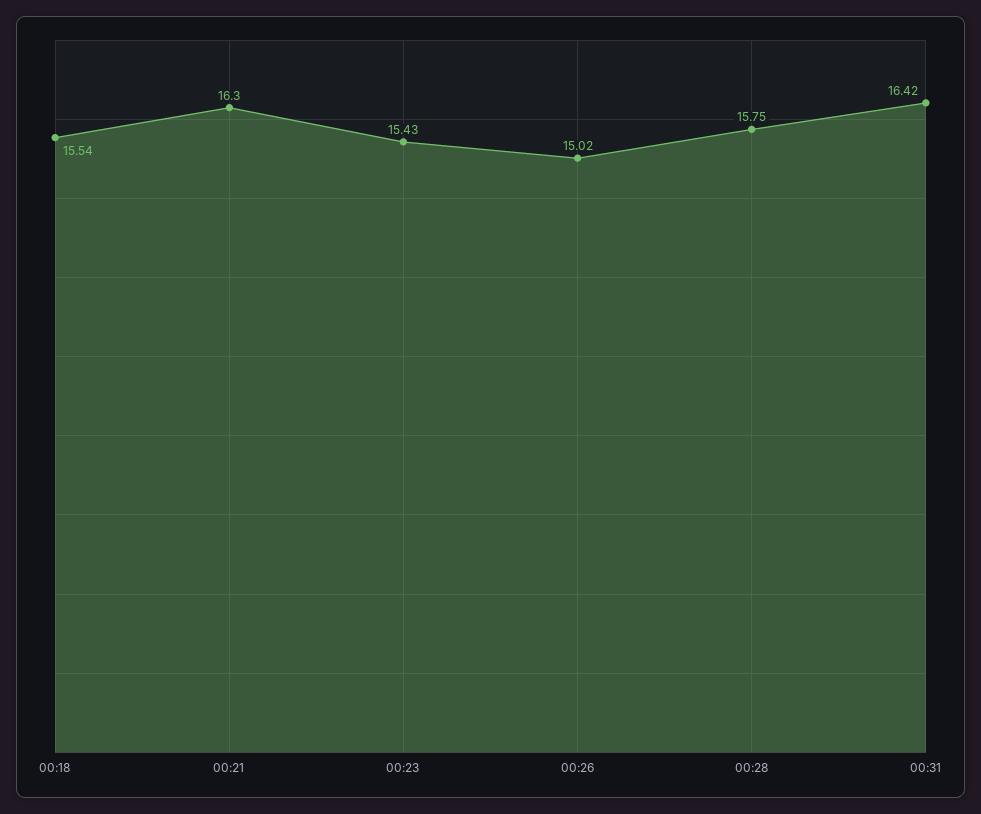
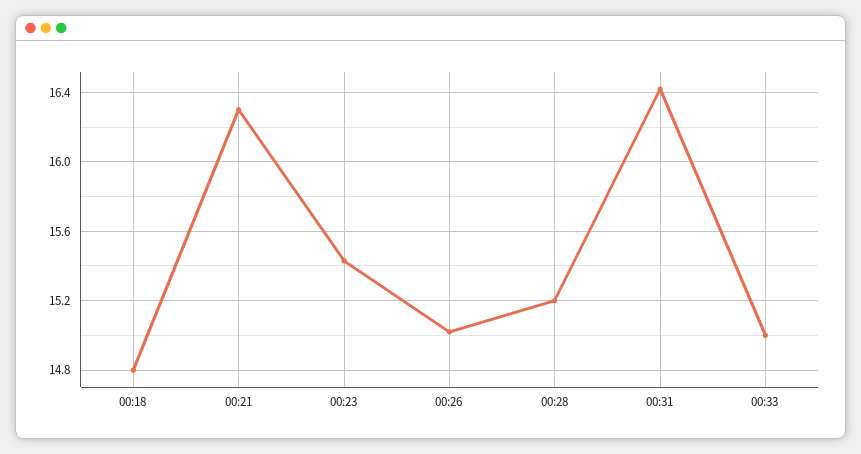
00:18: 15.54 -> 14.8
00:28: 15.75 -> 15.2
00:33: none -> 15

